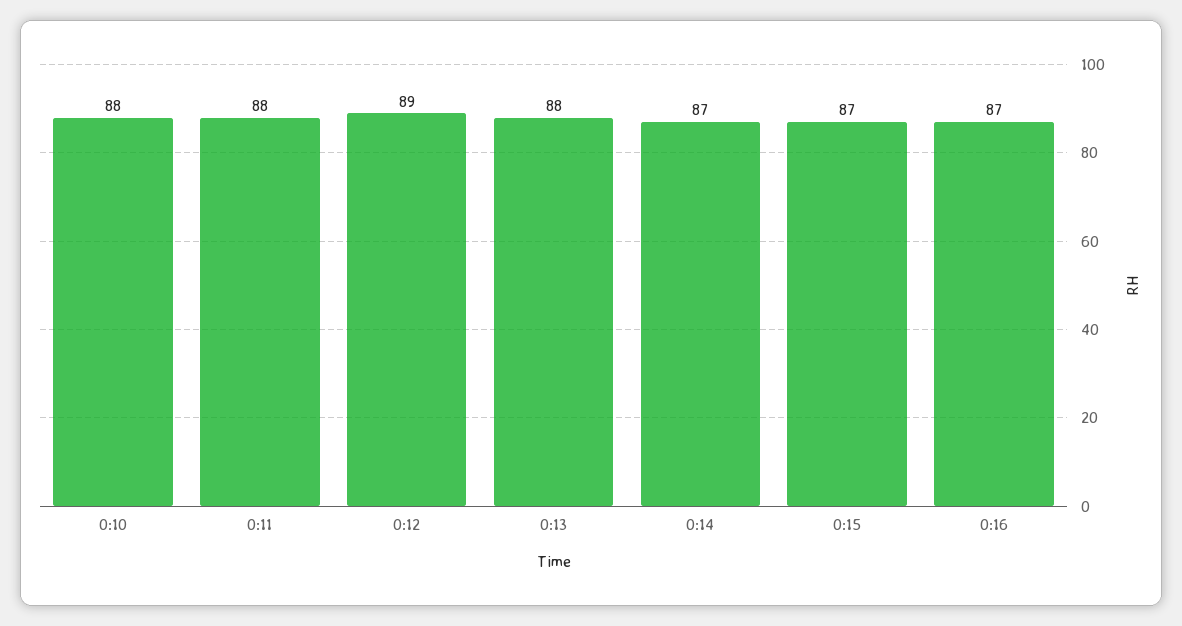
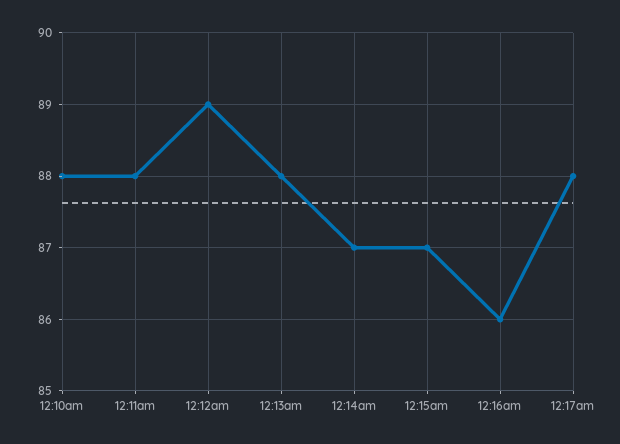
0:16: 87 -> 86
12:17am: none -> 88

